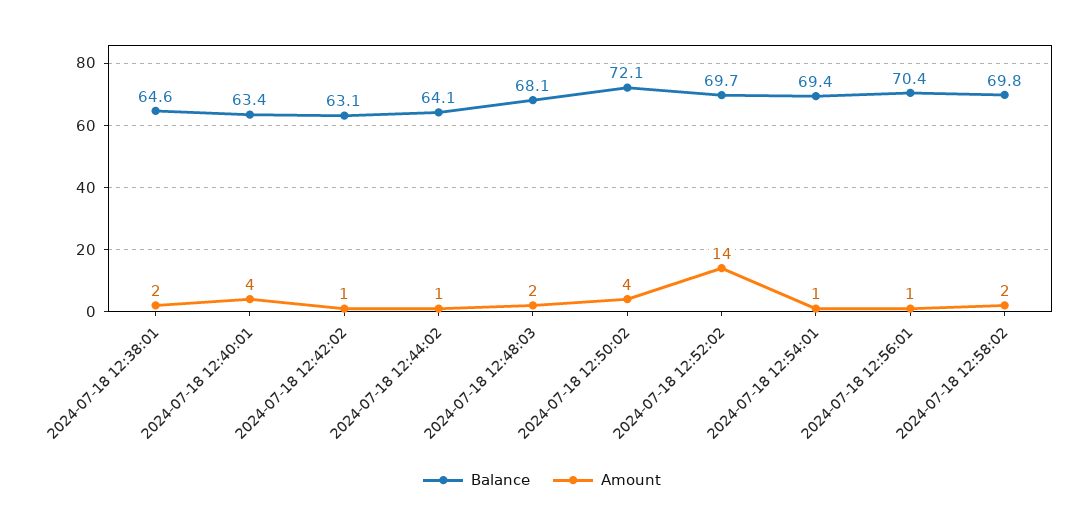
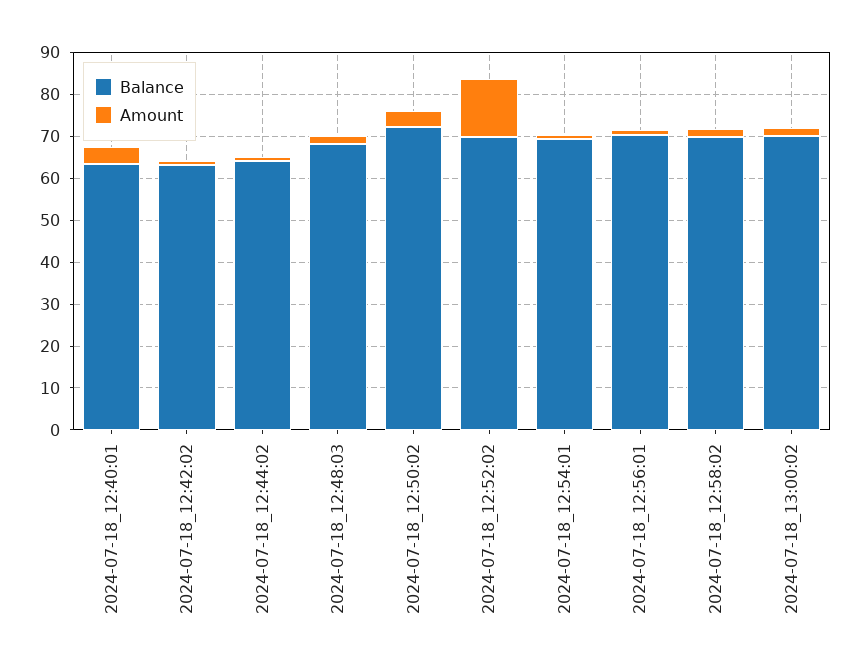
Balance, 2024-07-18 12:38:01: 64.6 -> none
Amount, 2024-07-18 12:38:01: 2 -> none
Balance, 2024-07-18_13:00:02: none -> 70
Amount, 2024-07-18_13:00:02: none -> 2

